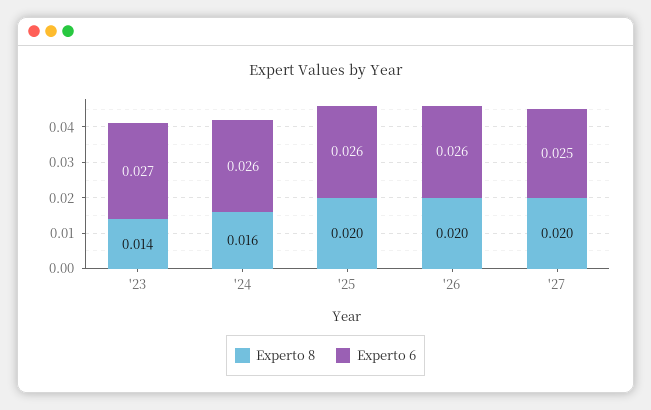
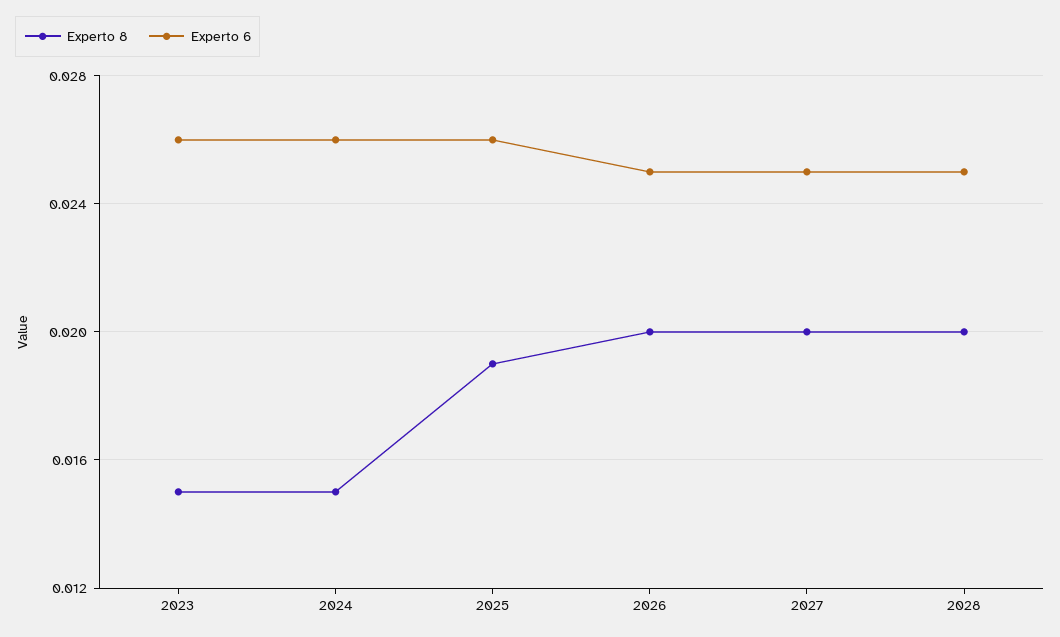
Experto 8, '23: 0.014 -> 0.015
Experto 6, '23: 0.027 -> 0.026
Experto 8, '24: 0.016 -> 0.015
Experto 8, '25: 0.02 -> 0.019
Experto 6, '26: 0.026 -> 0.025
Experto 8, 2028: none -> 0.02
Experto 6, 2028: none -> 0.025

